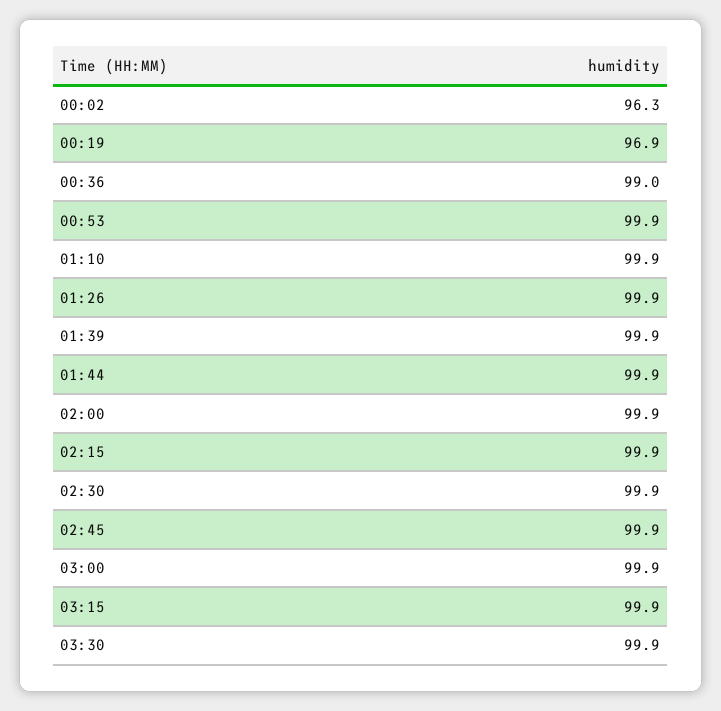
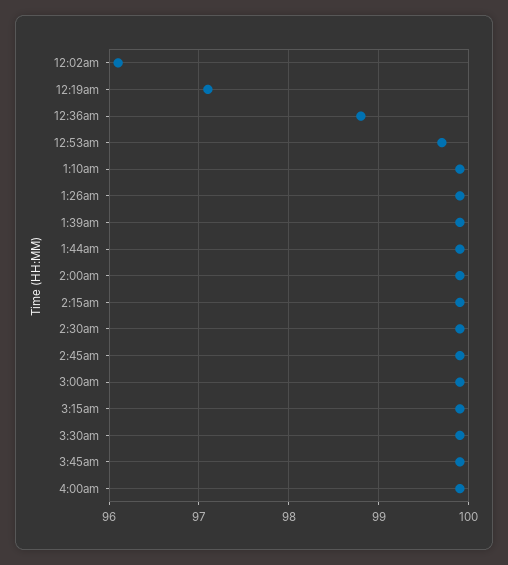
00:02: 96.3 -> 96.1
00:19: 96.9 -> 97.1
00:36: 99 -> 98.8
00:53: 99.9 -> 99.7
3:45am: none -> 99.9
4:00am: none -> 99.9

